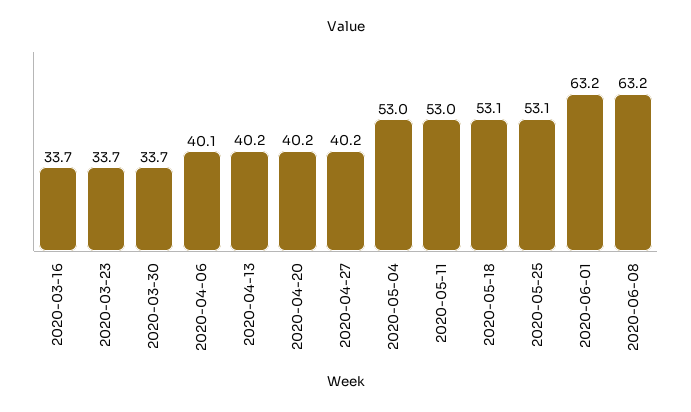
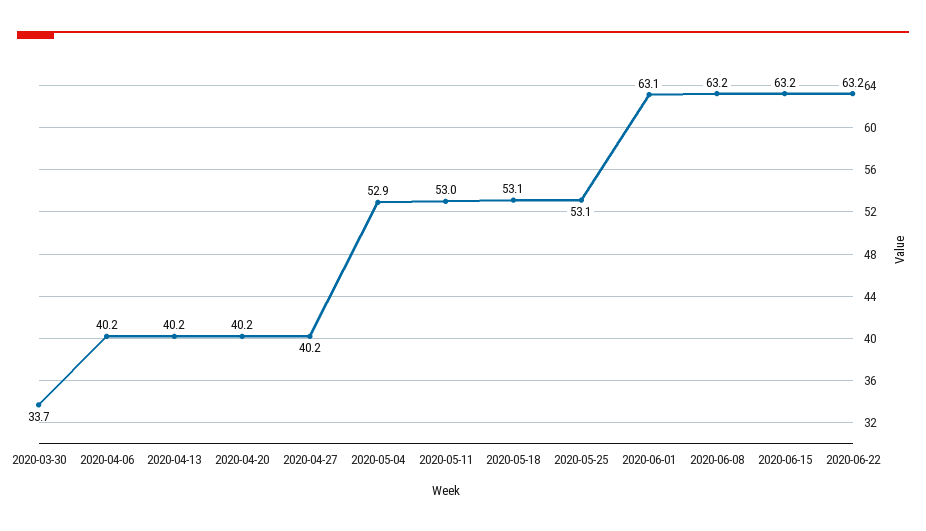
2020-03-16: 33.7 -> none
2020-03-23: 33.7 -> none
2020-04-06: 40.1 -> 40.2
2020-05-04: 53 -> 52.9
2020-06-01: 63.2 -> 63.1
2020-06-15: none -> 63.2
2020-06-22: none -> 63.2

